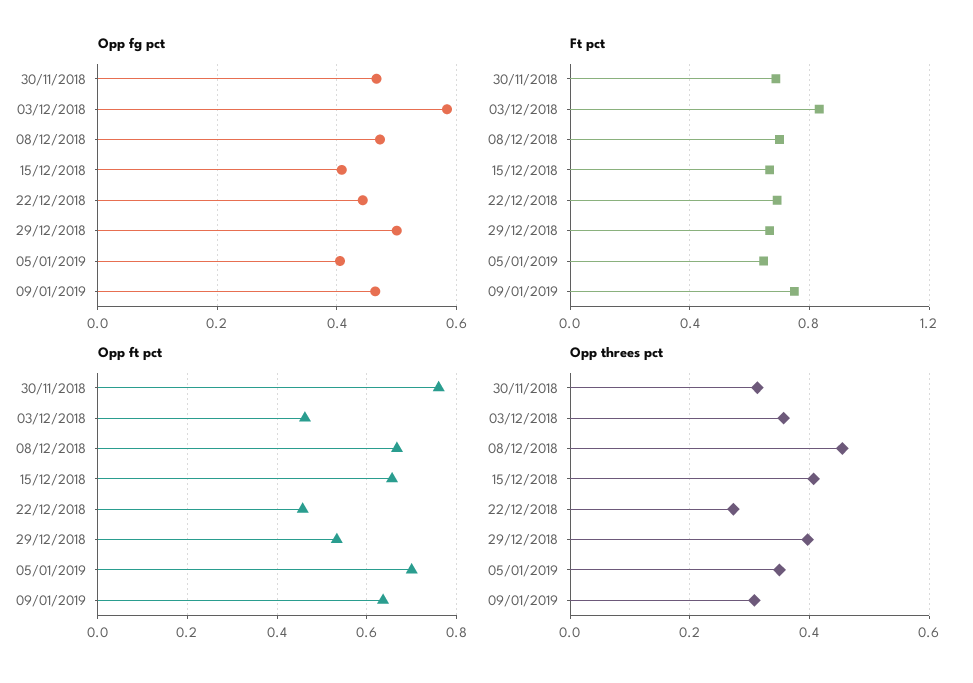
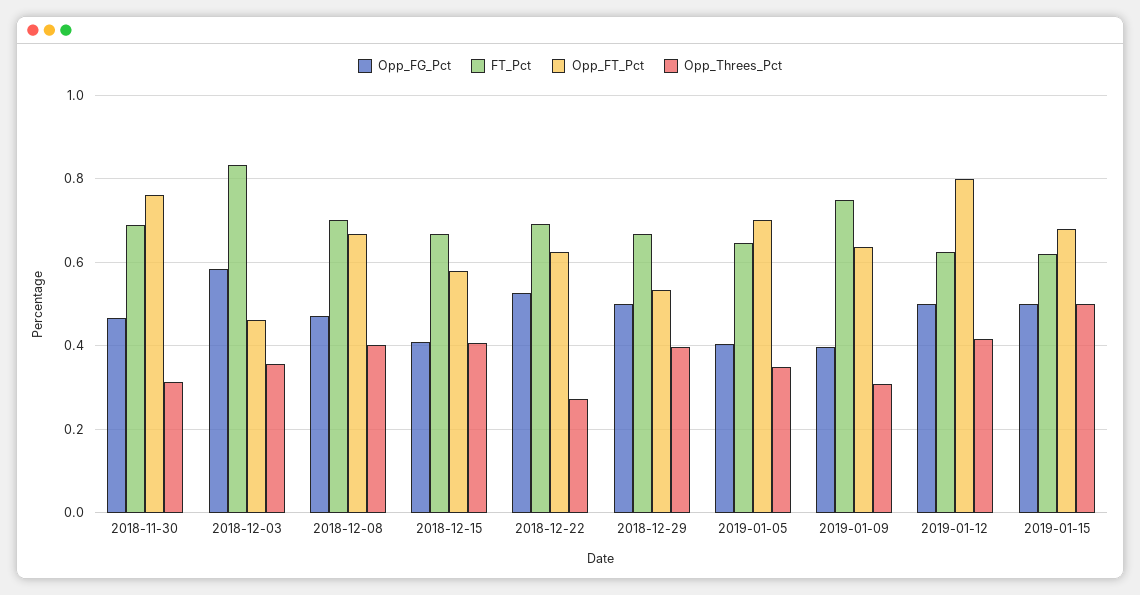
Opp fg pct, 22/12/2018: 0.44 -> 0.52
Opp fg pct, 09/01/2019: 0.46 -> 0.4
Opp ft pct, 15/12/2018: 0.66 -> 0.58
Opp ft pct, 22/12/2018: 0.46 -> 0.62
Opp threes pct, 08/12/2018: 0.46 -> 0.4
Opp fg pct, 2019-01-12: none -> 0.5
Ft pct, 2019-01-12: none -> 0.62
Opp ft pct, 2019-01-12: none -> 0.8
Opp threes pct, 2019-01-12: none -> 0.42
Opp fg pct, 2019-01-15: none -> 0.5
Ft pct, 2019-01-15: none -> 0.62
Opp ft pct, 2019-01-15: none -> 0.68
Opp threes pct, 2019-01-15: none -> 0.5

